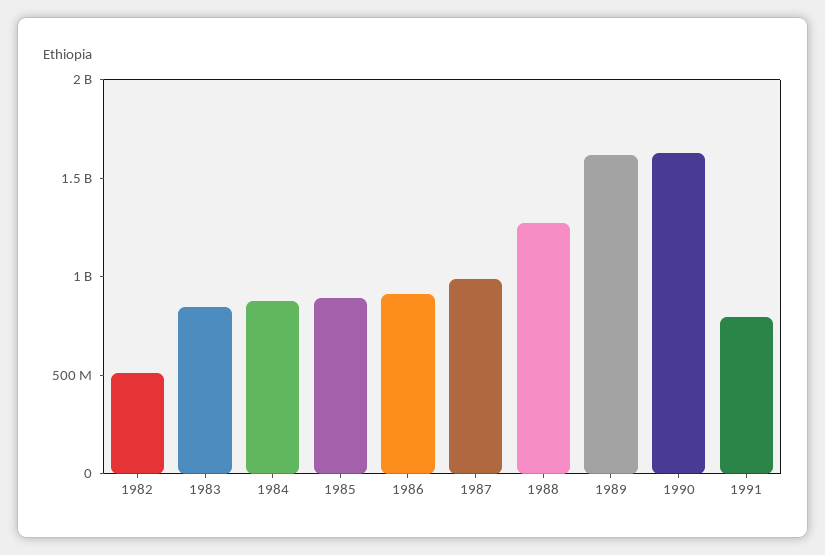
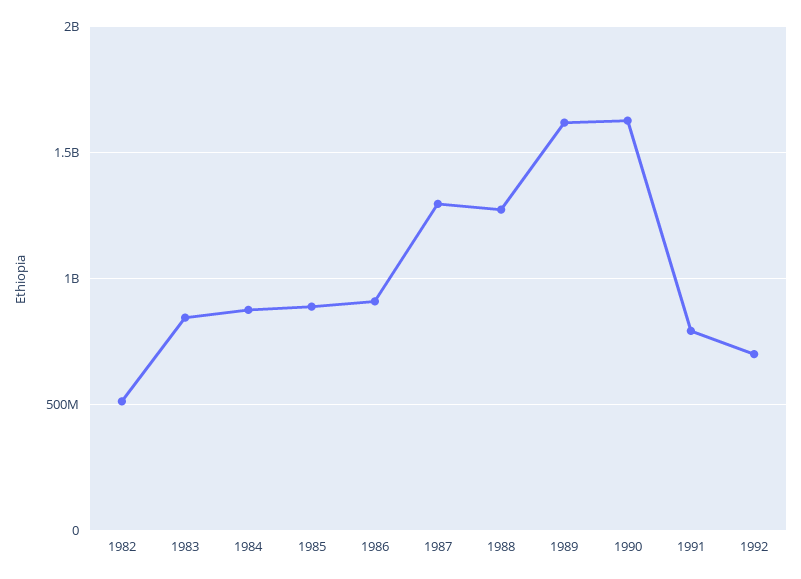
1987: 1000000000 -> 1300000000
1992: none -> 700000000

